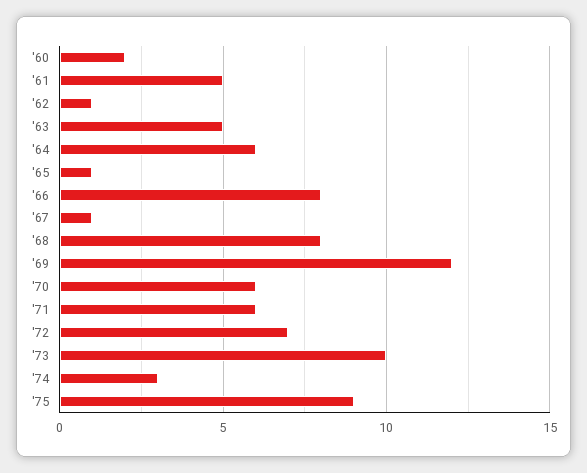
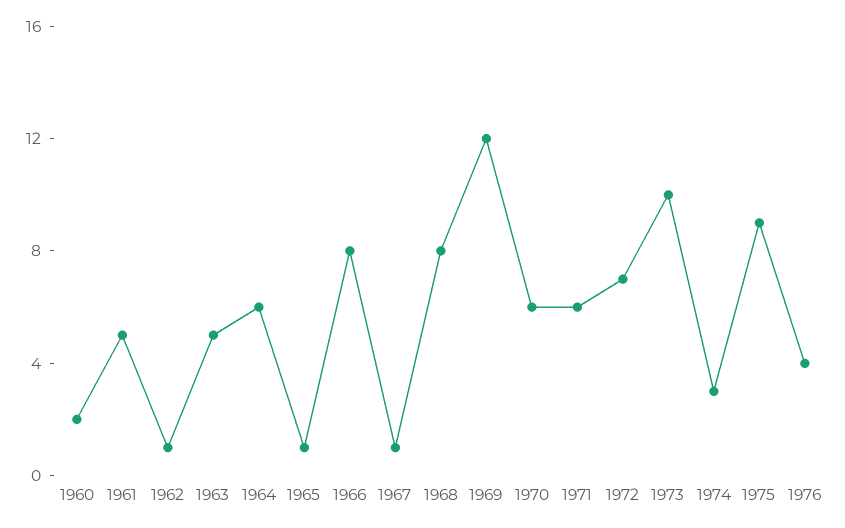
1976: none -> 4

